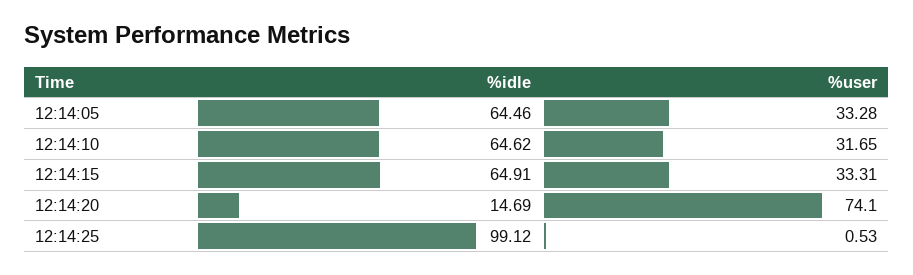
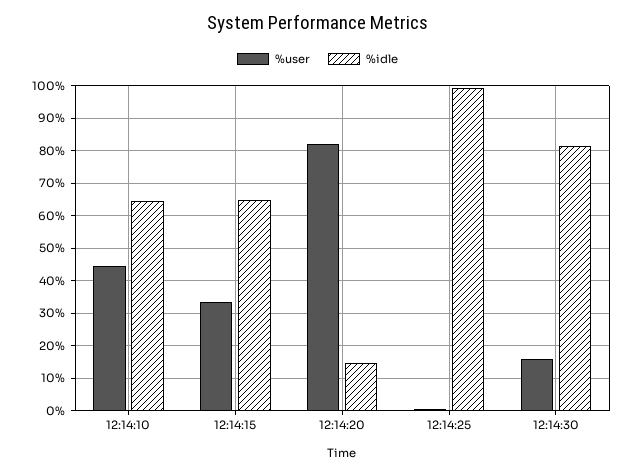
%idle, 12:14:05: 64.46 -> none
%user, 12:14:05: 33.28 -> none
%user, 12:14:10: 31.65 -> 44
%user, 12:14:20: 74.1 -> 82
%user, 12:14:30: none -> 16
%idle, 12:14:30: none -> 82

